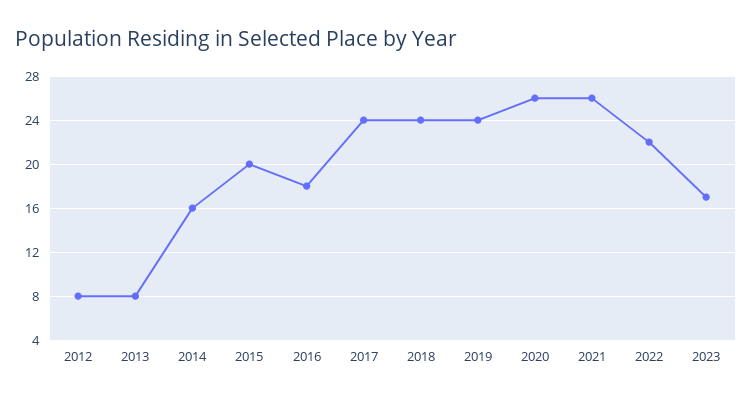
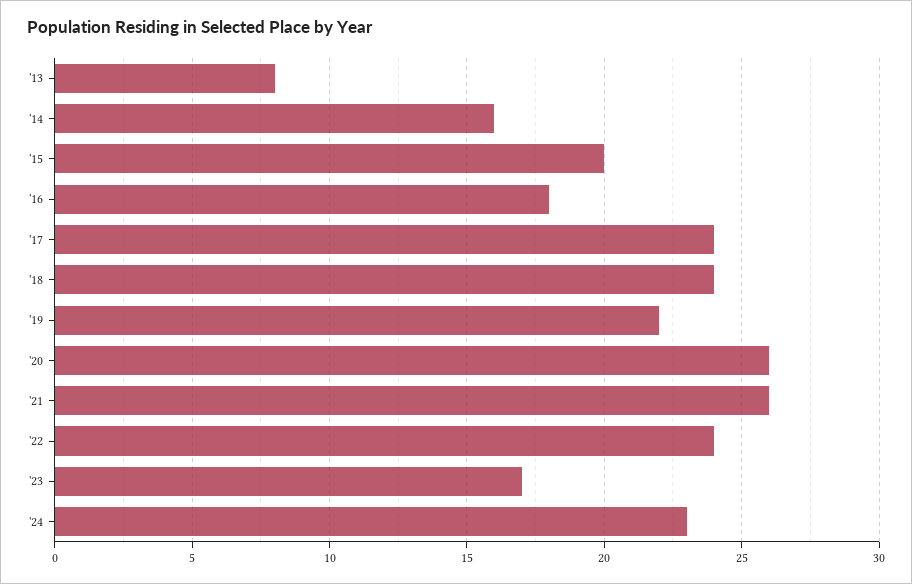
2012: 8 -> none
2019: 24 -> 22
2022: 22 -> 24
'24: none -> 23

